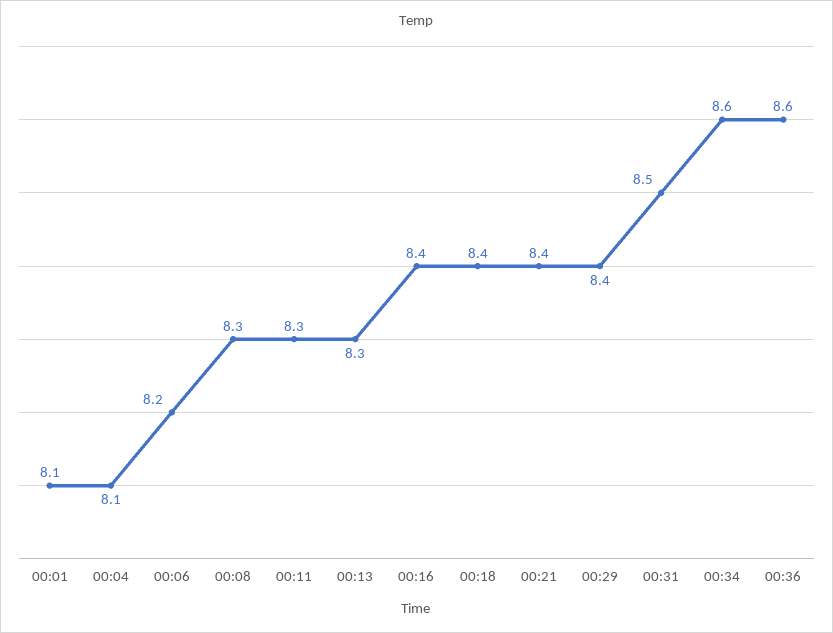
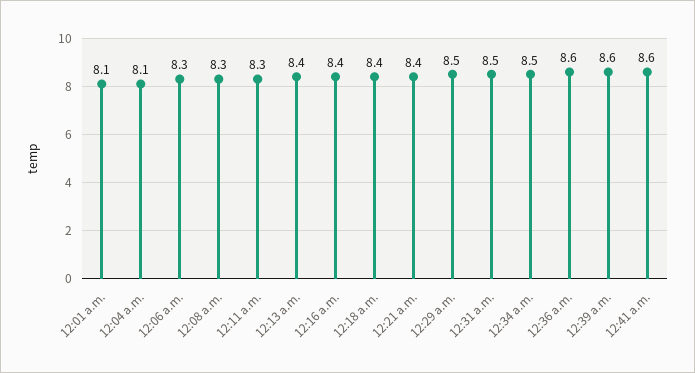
00:06: 8.2 -> 8.3
00:13: 8.3 -> 8.4
00:29: 8.4 -> 8.5
00:34: 8.6 -> 8.5
12:39 a.m.: none -> 8.6
12:41 a.m.: none -> 8.6

